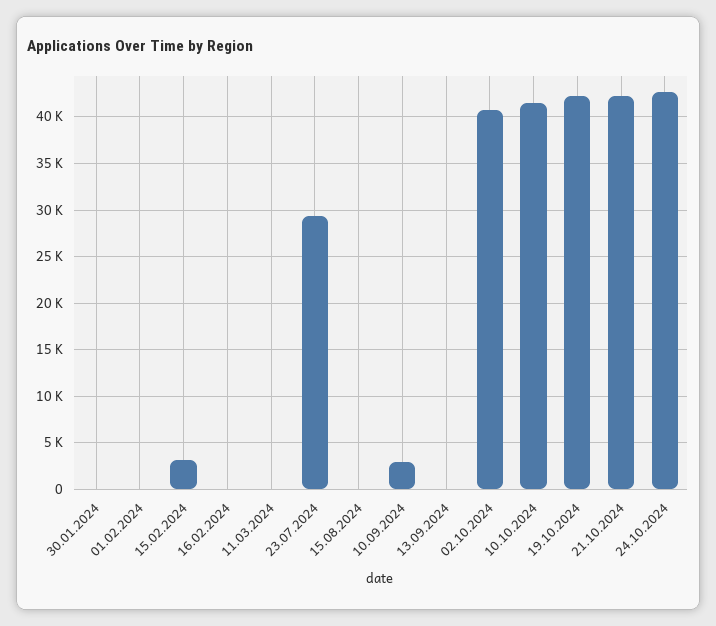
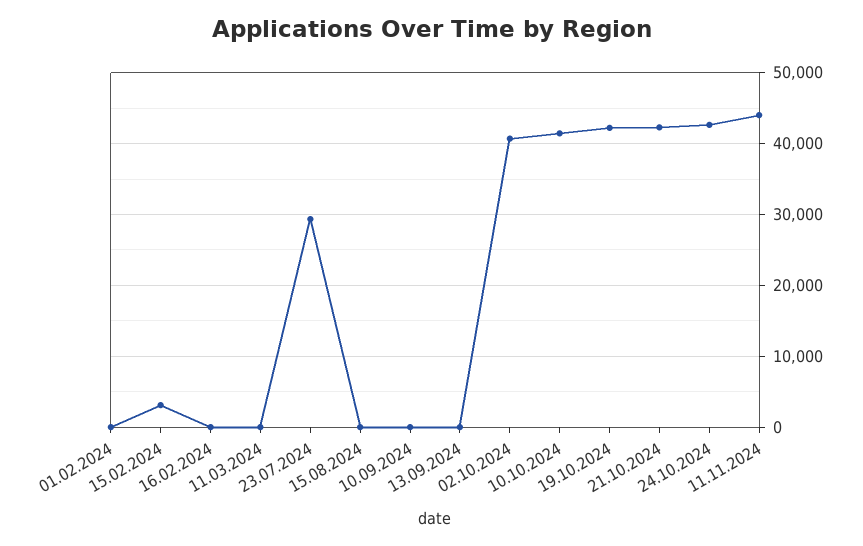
30.01.2024: 0 -> none
10.09.2024: 3000 -> 0
11.11.2024: none -> 44000

